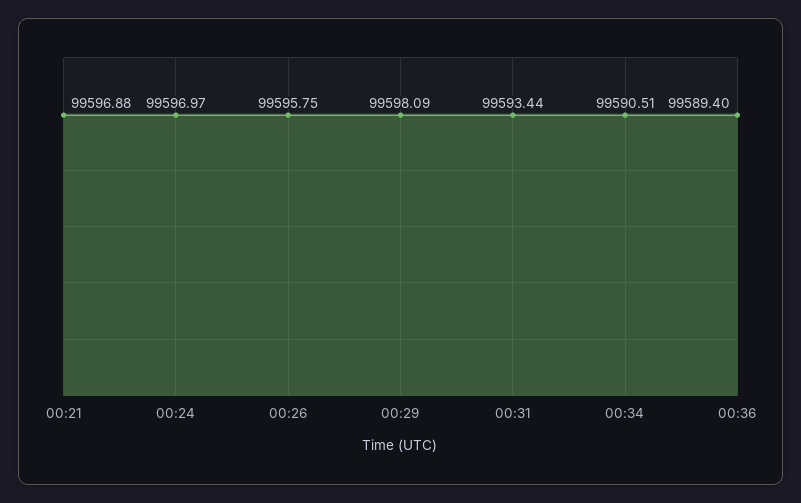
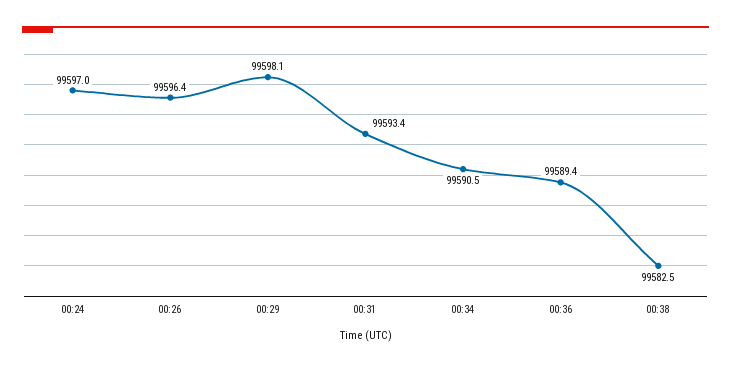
00:21: 99596.88 -> none
00:26: 99595.75 -> 99596.4
00:38: none -> 99582.5

